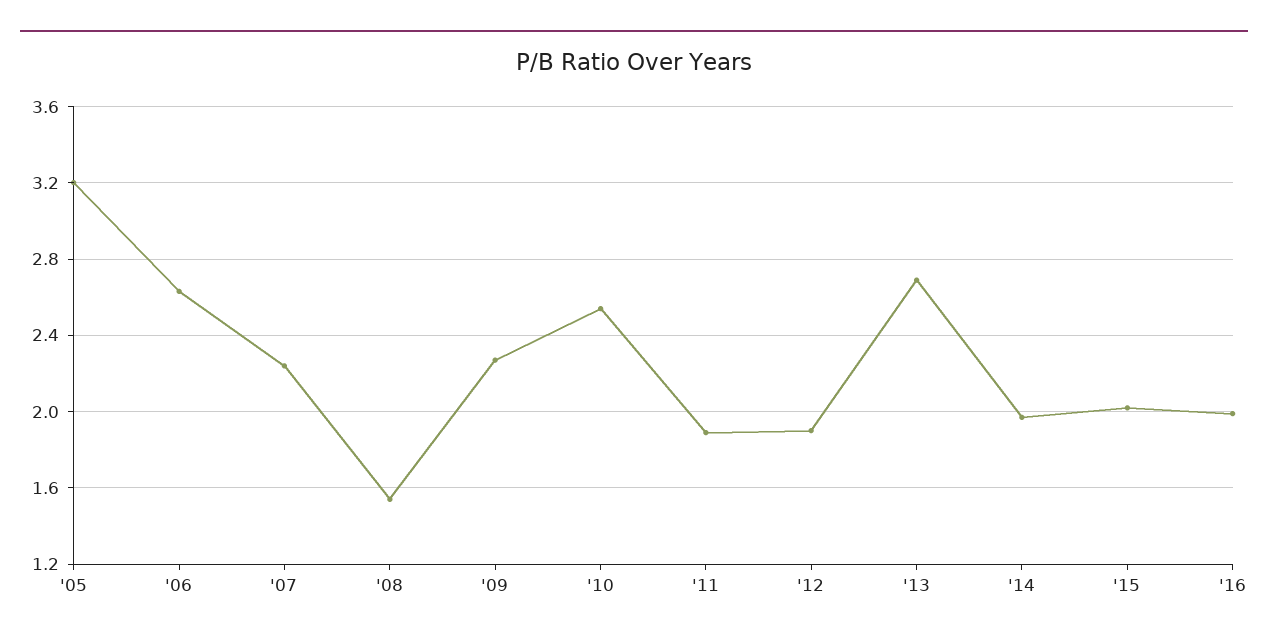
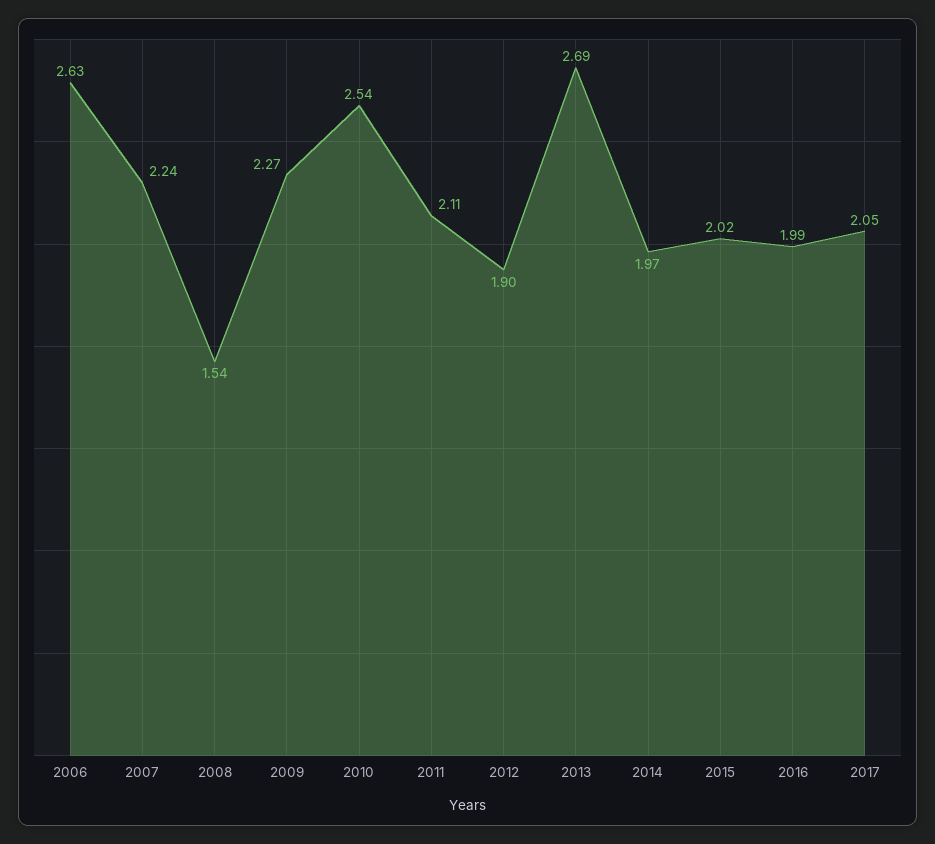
'05: 3.2 -> none
'11: 1.9 -> 2.11
2017: none -> 2.05

